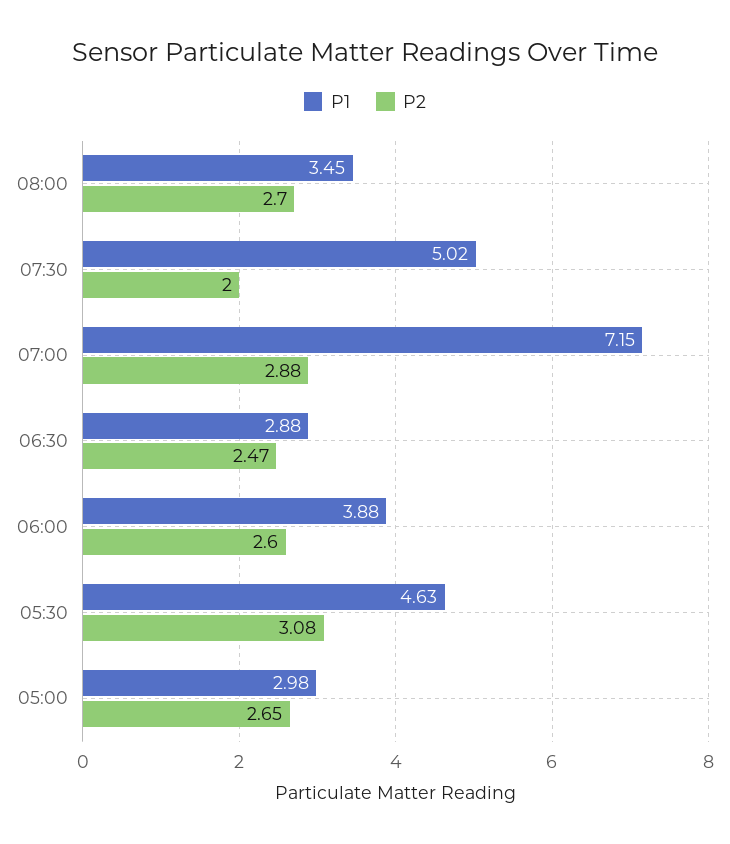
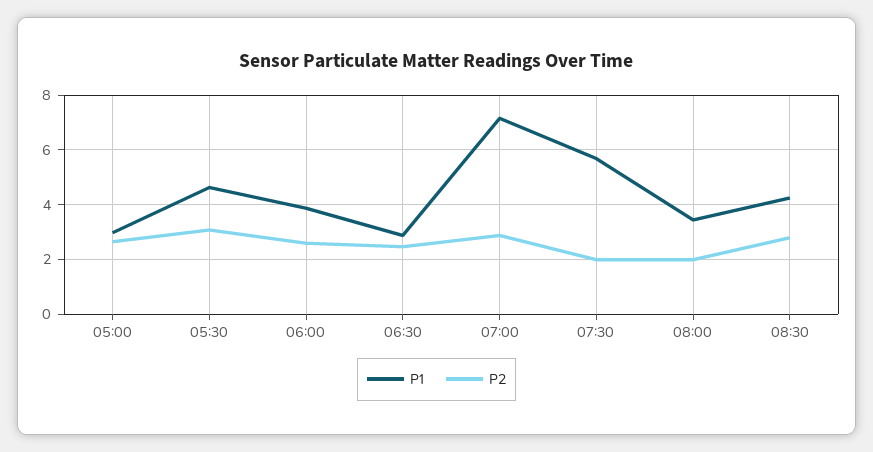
P2, 08:00: 2.7 -> 2
P1, 07:30: 5.02 -> 5.75
P1, 08:30: none -> 4.25
P2, 08:30: none -> 2.75

